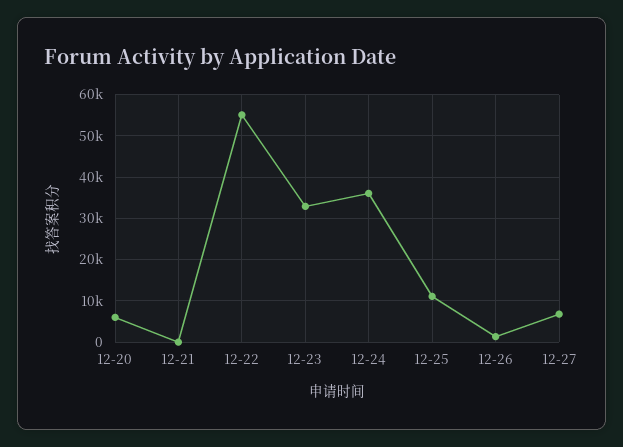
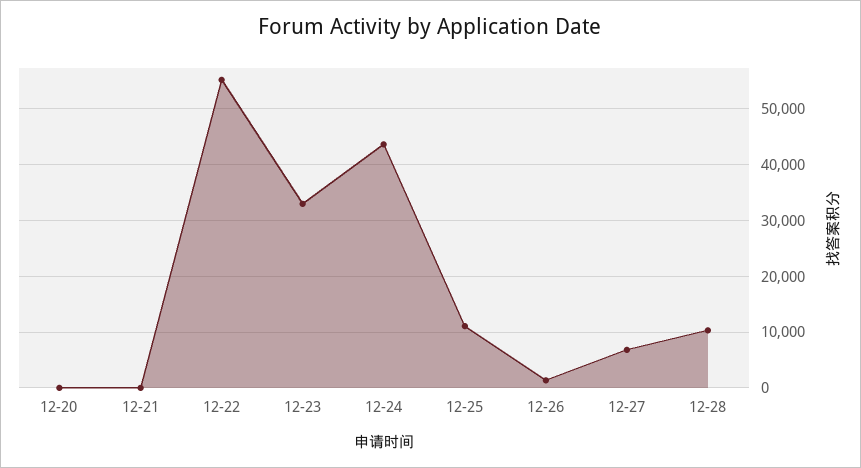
12-20: 6000 -> 0
12-24: 36000 -> 44000
12-28: none -> 10000

